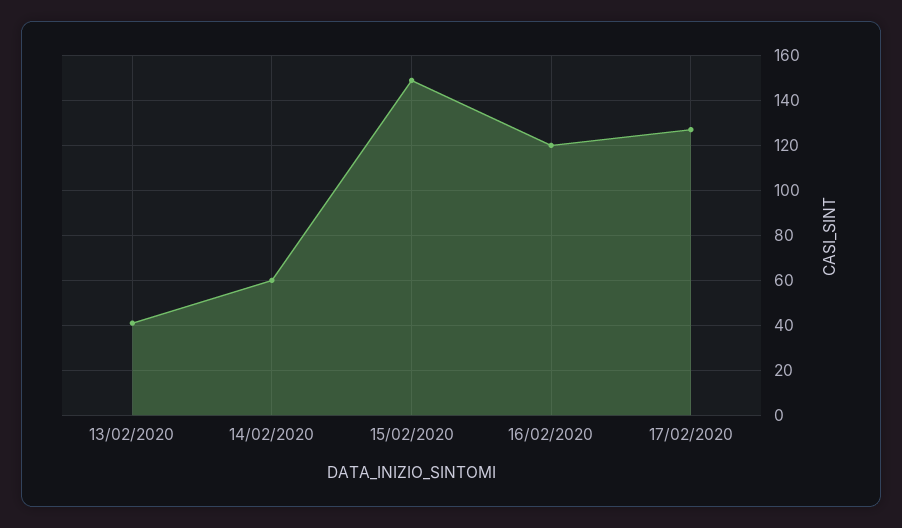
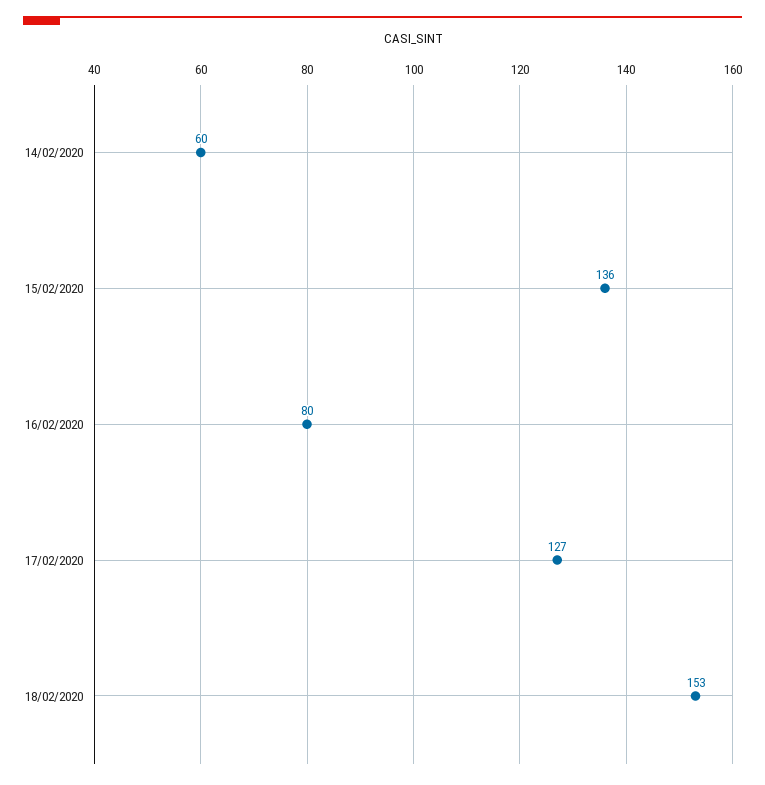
13/02/2020: 40 -> none
15/02/2020: 150 -> 136
16/02/2020: 120 -> 80
18/02/2020: none -> 153

